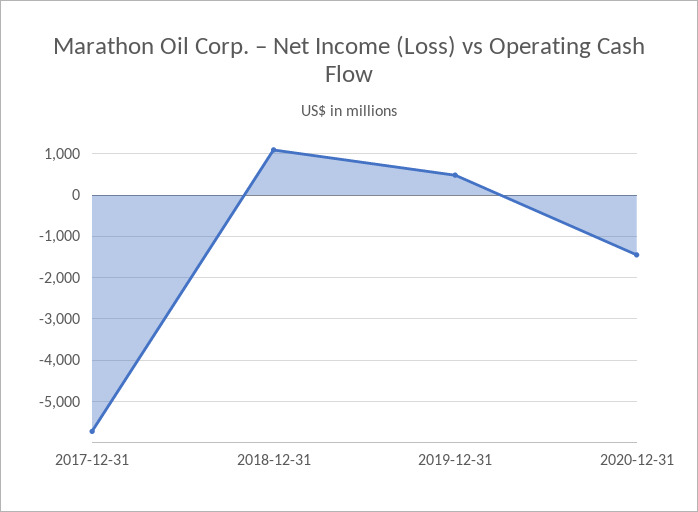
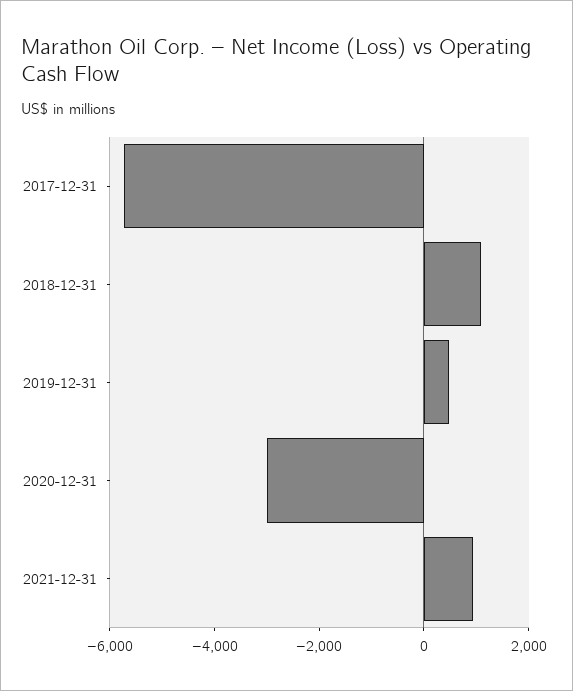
2020-12-31: -1400 -> -3000
2021-12-31: none -> 1000

